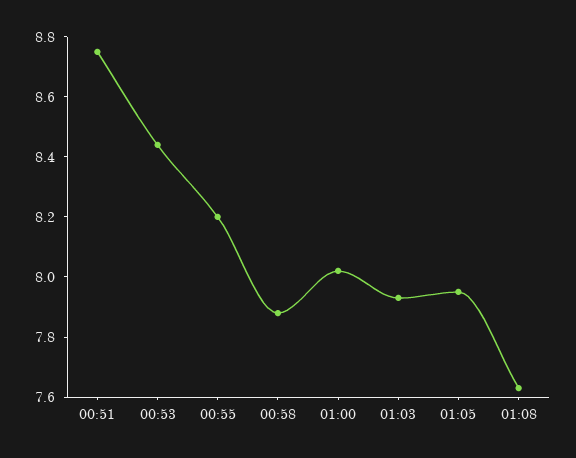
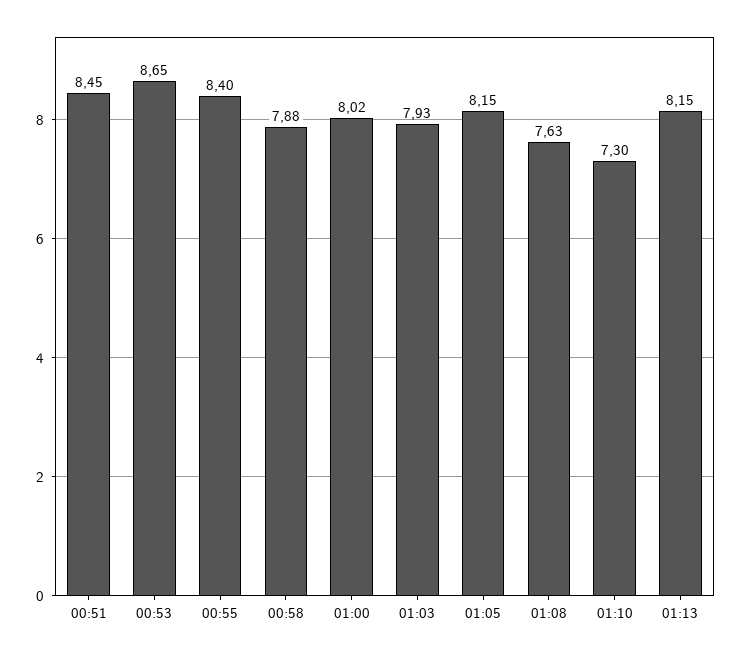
00:51: 8.75 -> 8.45
00:53: 8.45 -> 8.65
00:55: 8.2 -> 8.4
01:05: 7.95 -> 8.15
01:10: none -> 7.3
01:13: none -> 8.15

